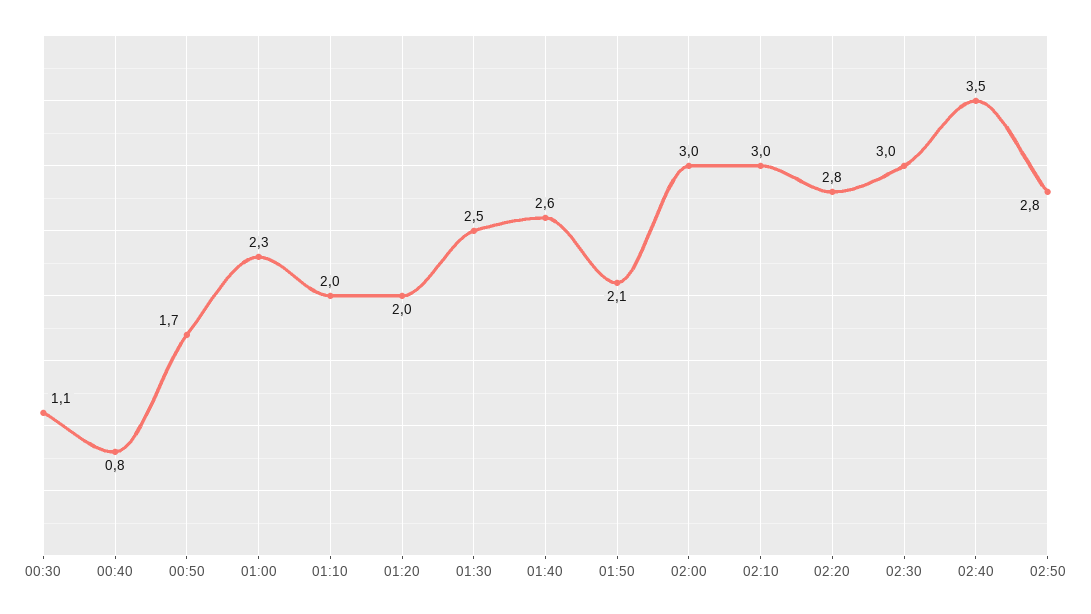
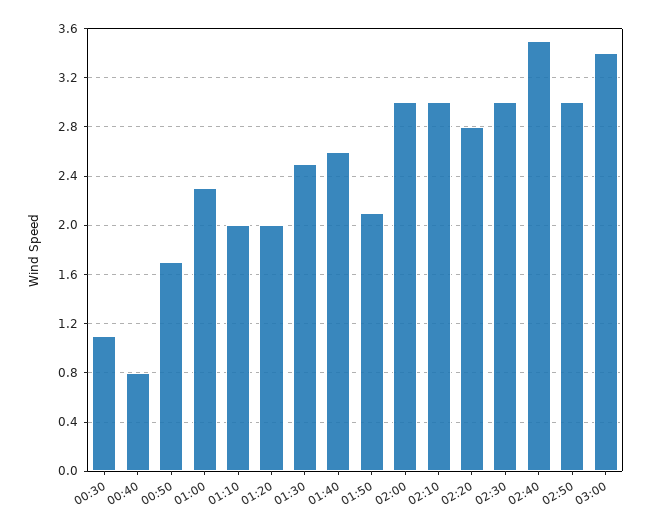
02:50: 2.8 -> 3
03:00: none -> 3.4

